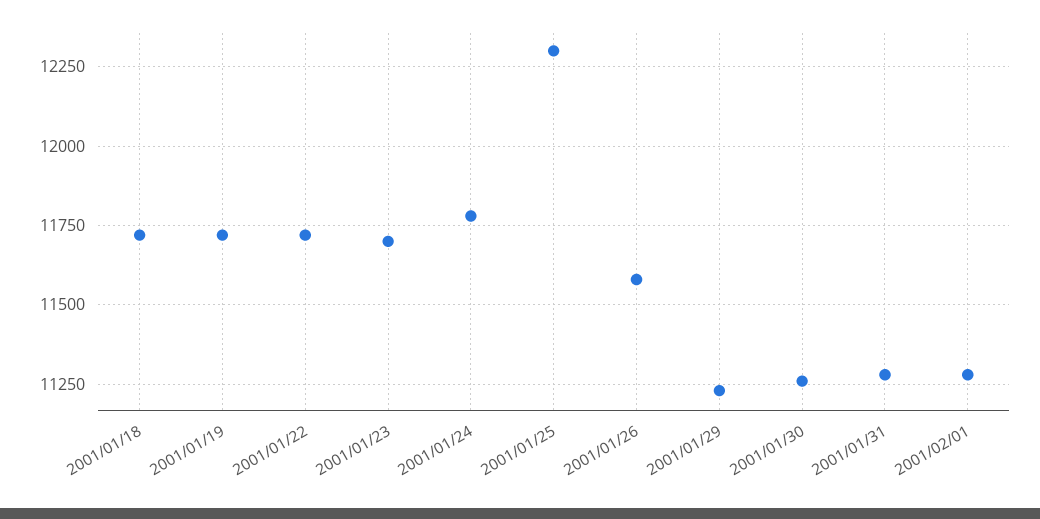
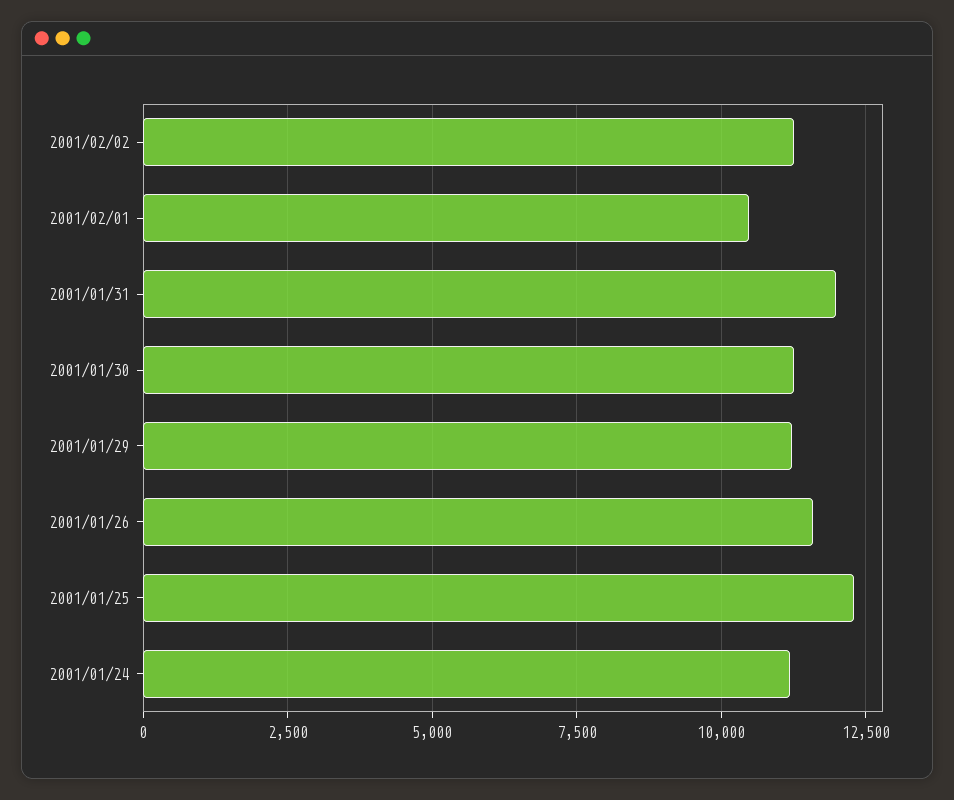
2001/01/18: 11725 -> none
2001/01/19: 11725 -> none
2001/01/22: 11725 -> none
2001/01/23: 11700 -> none
2001/01/24: 11775 -> 11250
2001/01/31: 11275 -> 12000
2001/02/01: 11275 -> 10500
2001/02/02: none -> 11250

